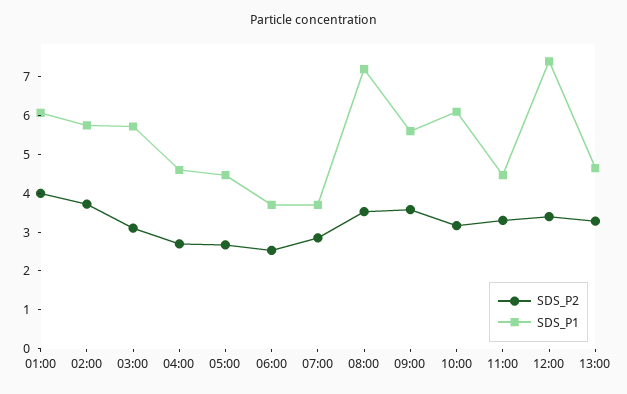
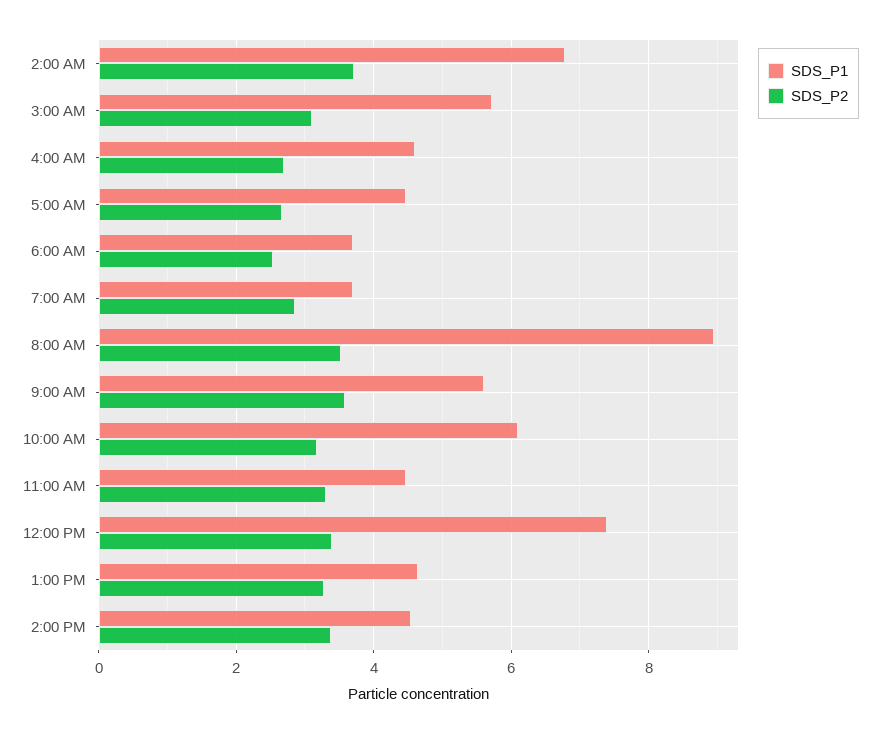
SDS_P2, 01:00: 4 -> none
SDS_P1, 01:00: 6 -> none
SDS_P1, 02:00: 5.75 -> 6.8
SDS_P1, 08:00: 7.25 -> 9
SDS_P1, 2:00 PM: none -> 4.6
SDS_P2, 2:00 PM: none -> 3.4

